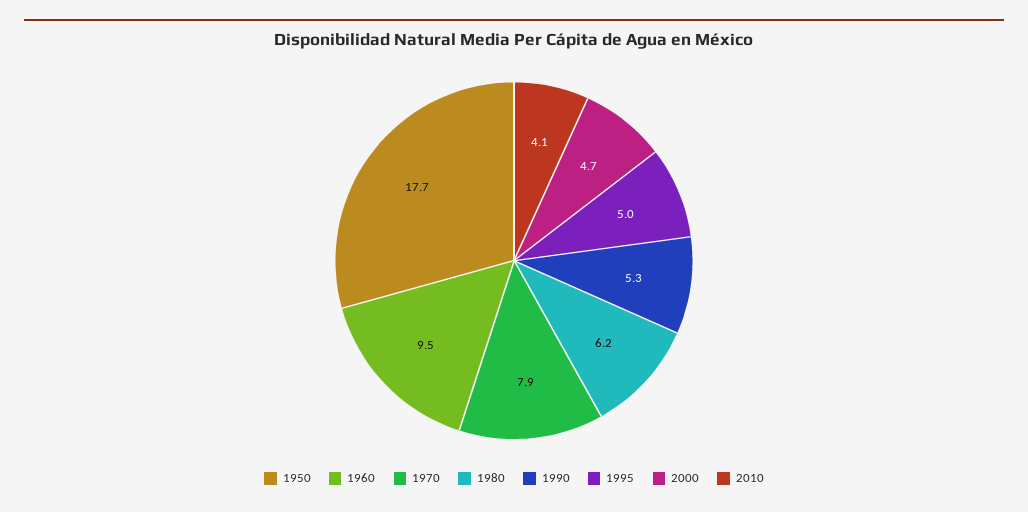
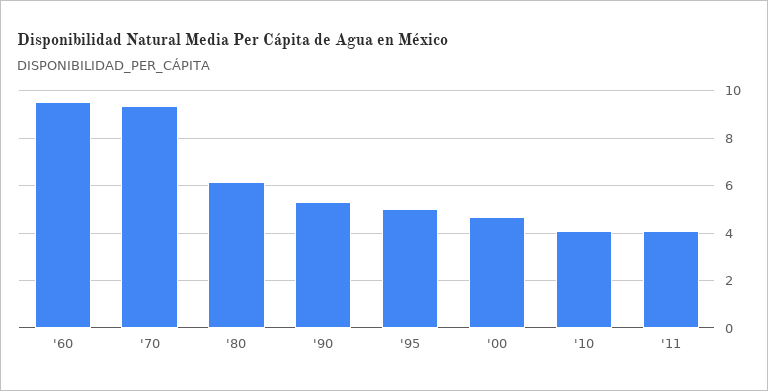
1950: 17.7 -> none
1970: 7.9 -> 9.5
'11: none -> 4

